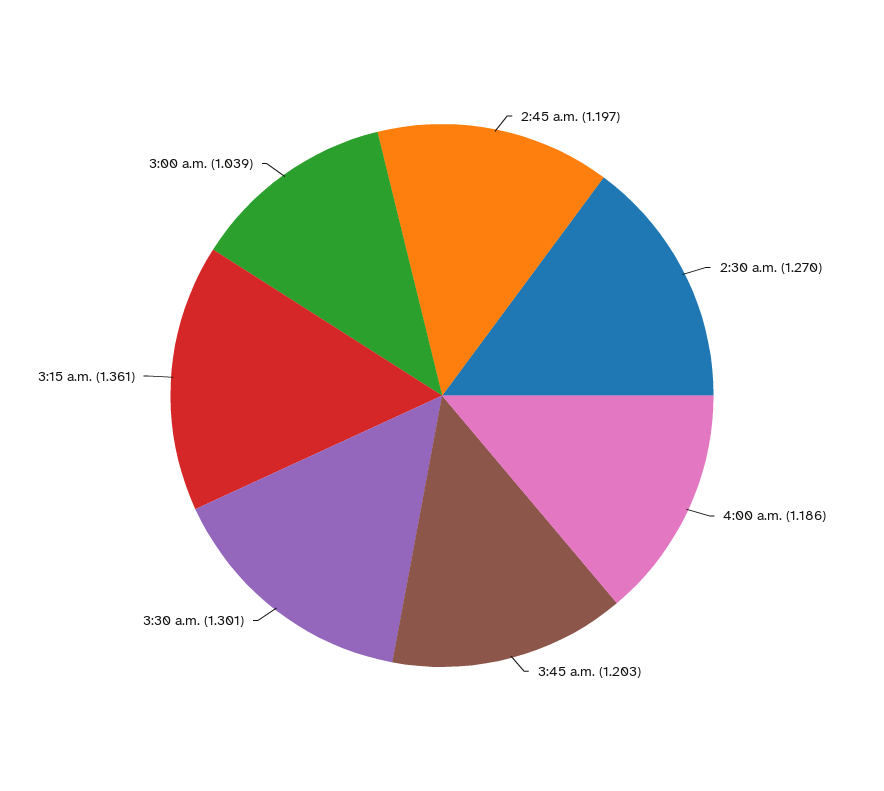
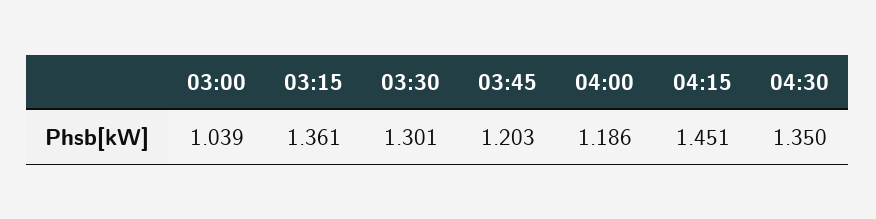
2:45 a.m.: 1.197 -> none
2:30 a.m.: 1.27 -> none
04:15: none -> 1.451
04:30: none -> 1.35

